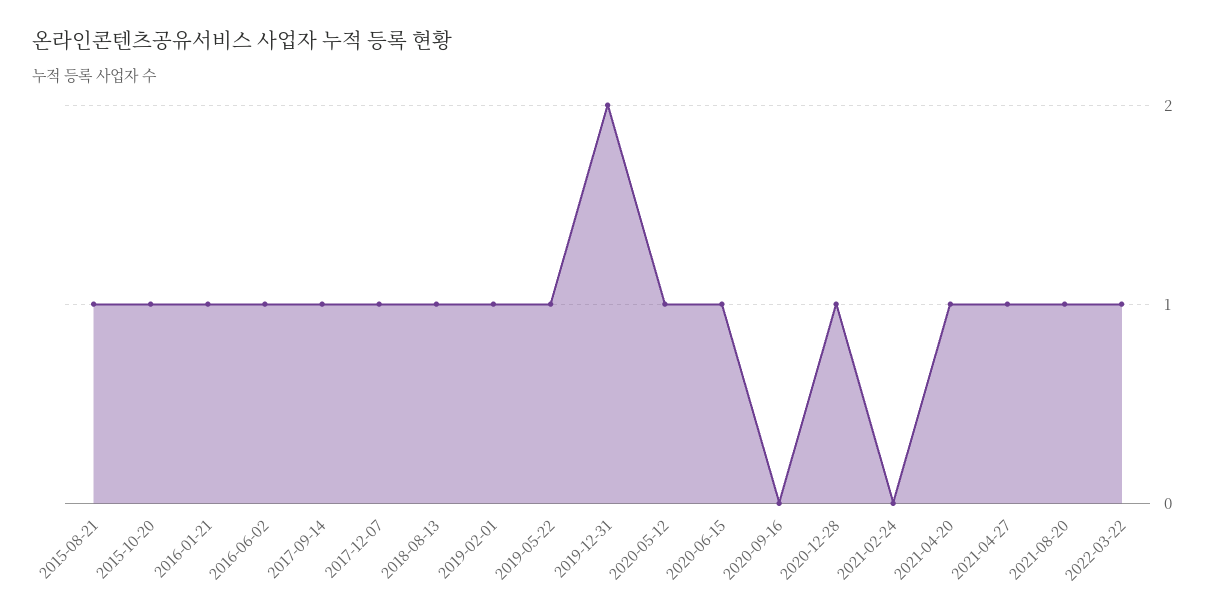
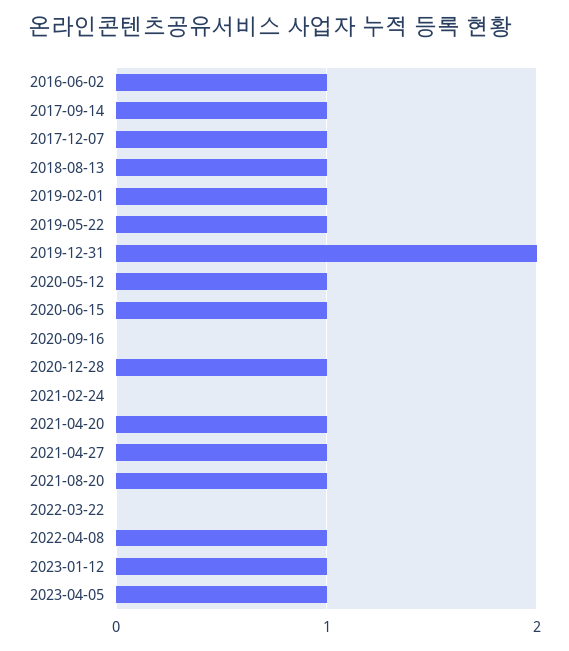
2015-08-21: 1 -> none
2015-10-20: 1 -> none
2016-01-21: 1 -> none
2022-03-22: 1 -> 0
2022-04-08: none -> 1
2023-01-12: none -> 1
2023-04-05: none -> 1

